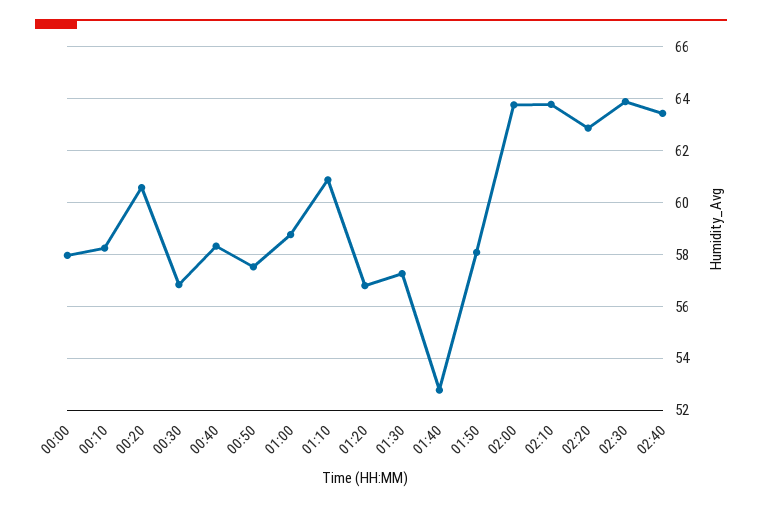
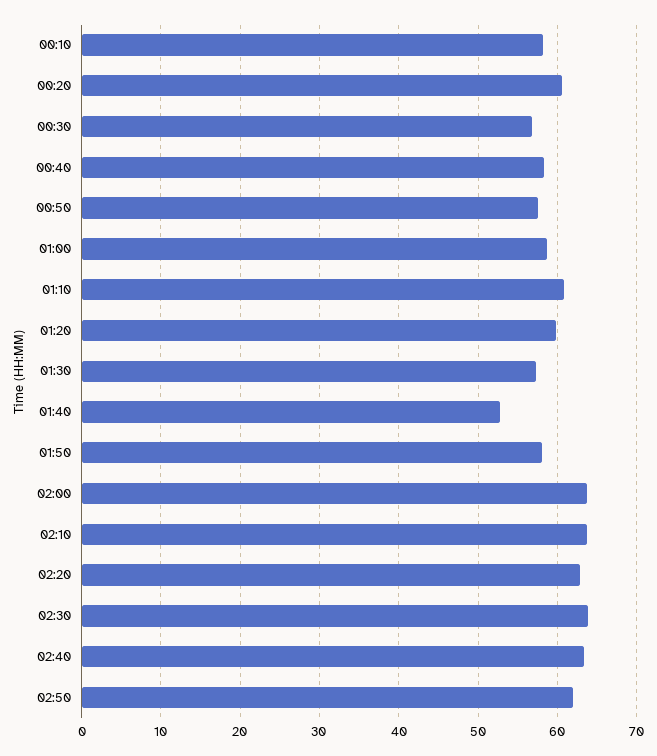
00:00: 58 -> none
01:20: 56.75 -> 60
02:50: none -> 62

